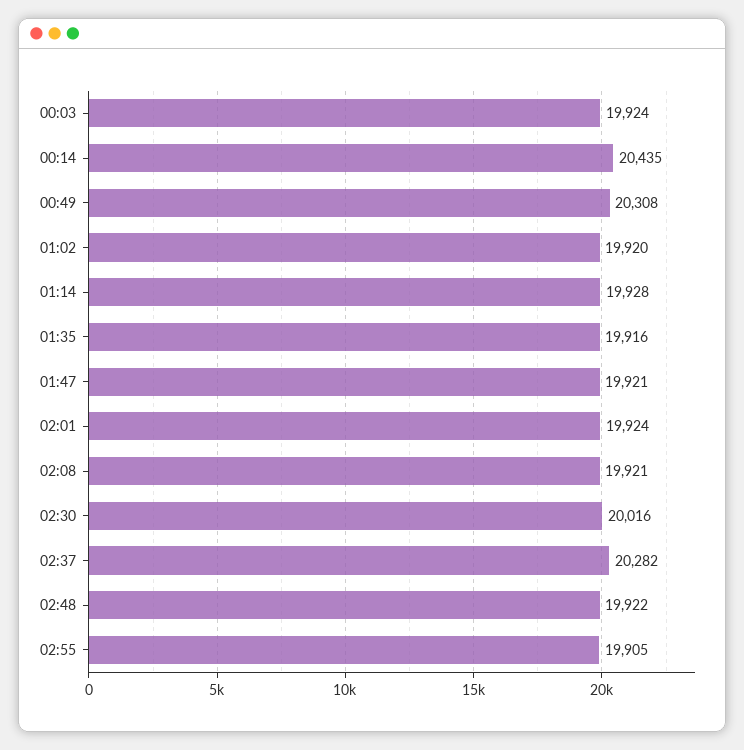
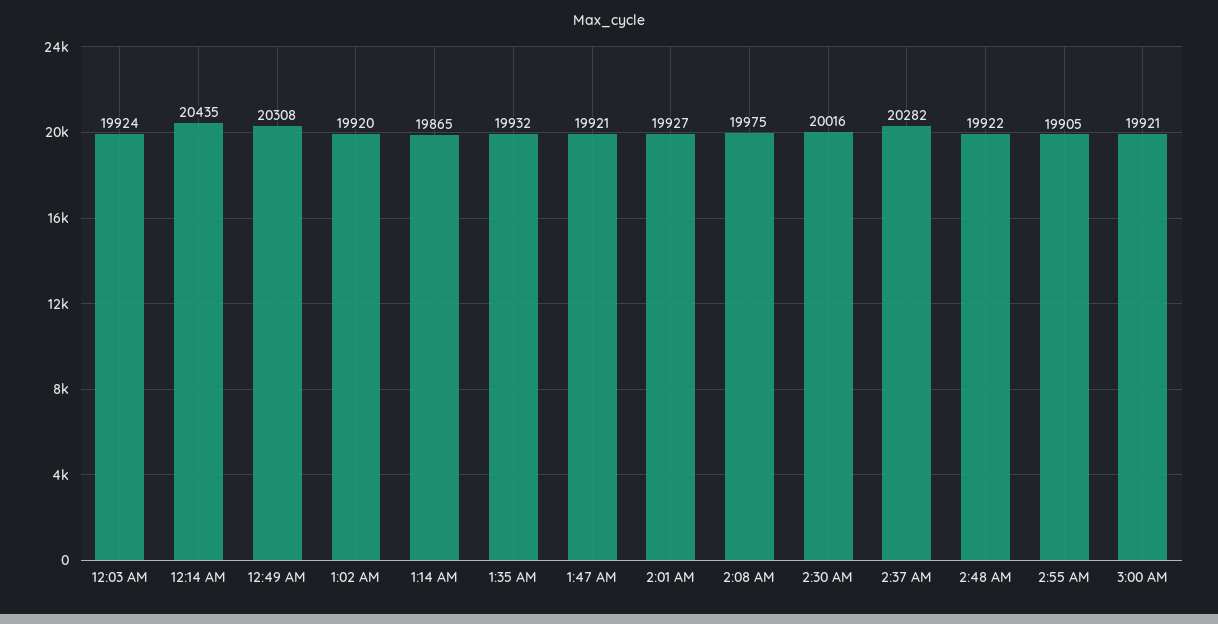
01:14: 19928 -> 19865
01:35: 19916 -> 19932
02:01: 19924 -> 19927
02:08: 19921 -> 19975
3:00 AM: none -> 19921

